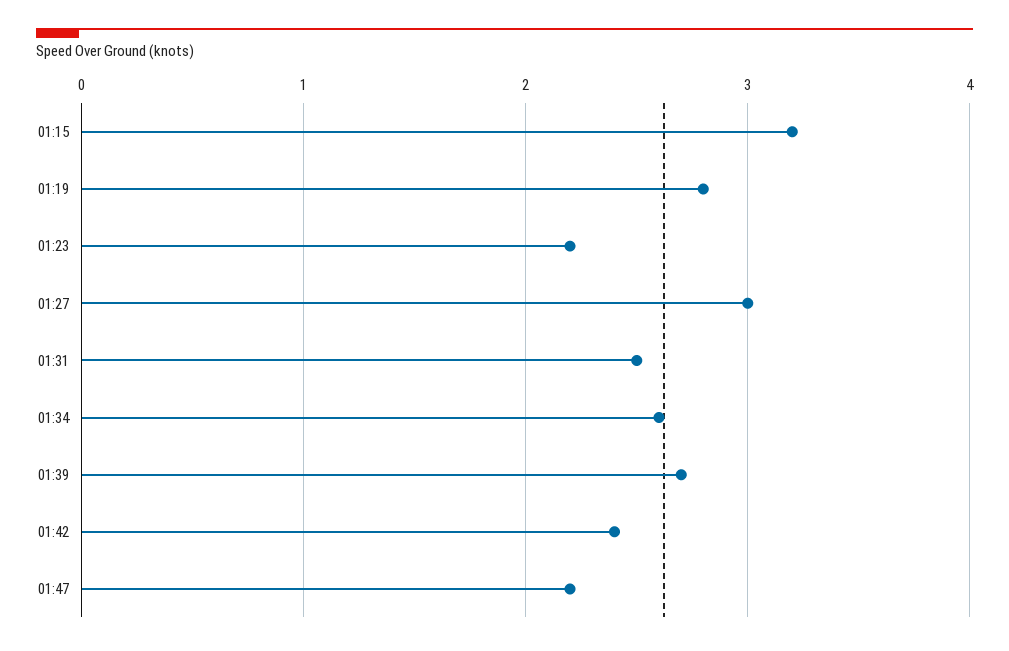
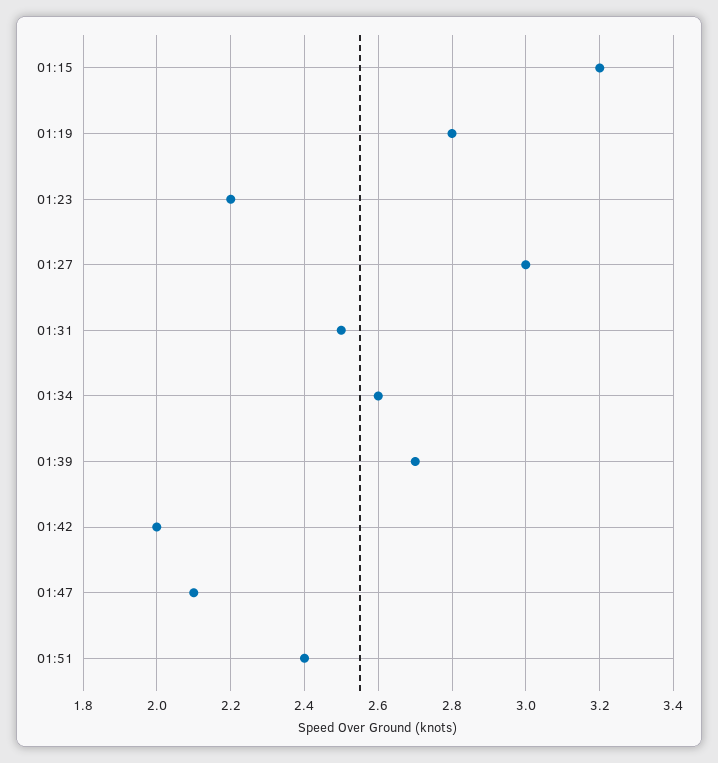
01:42: 2.4 -> 2
01:47: 2.2 -> 2.1
01:51: none -> 2.4

